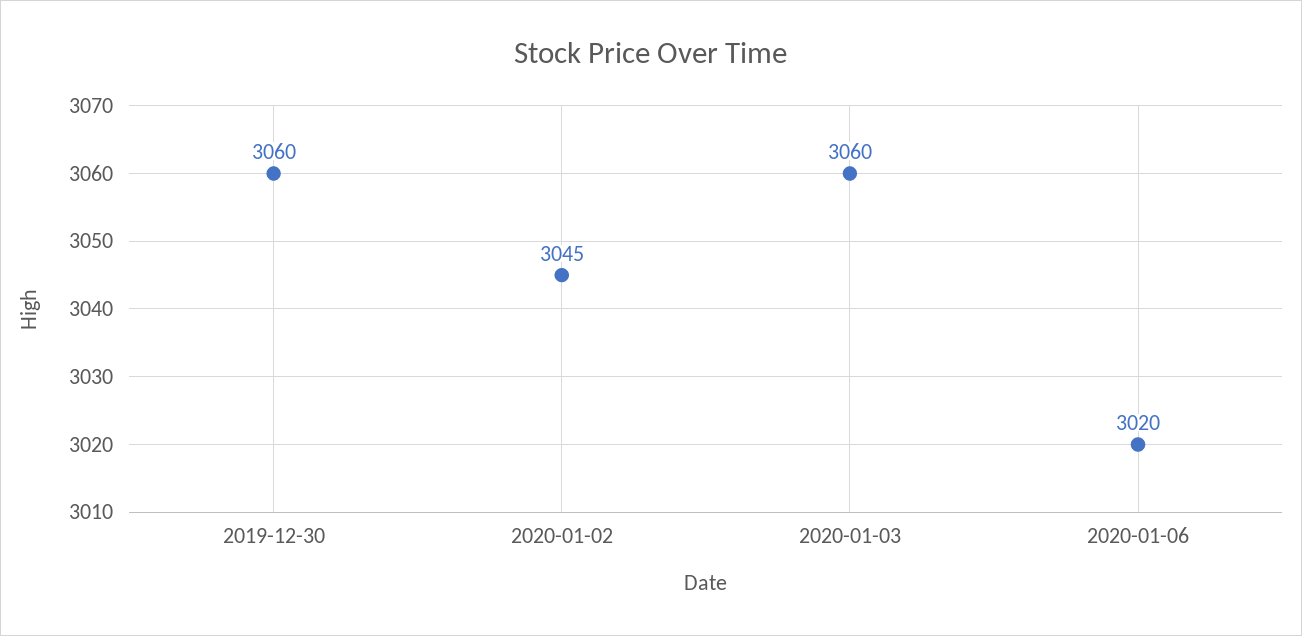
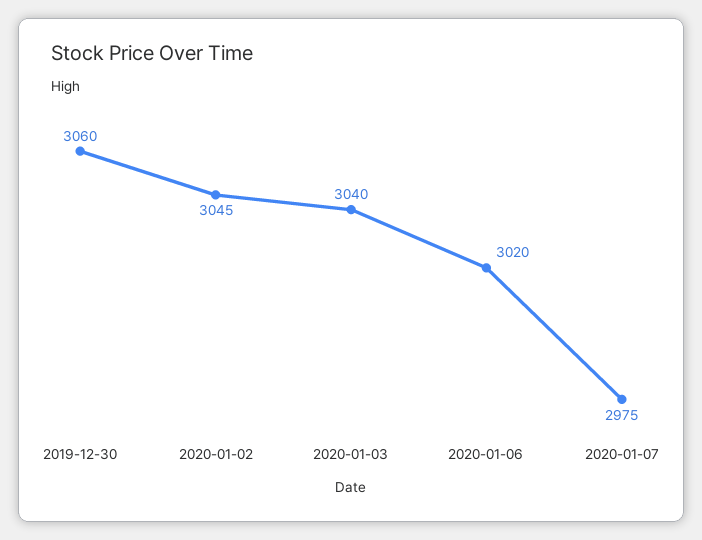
2020-01-03: 3060 -> 3040
2020-01-07: none -> 2975

